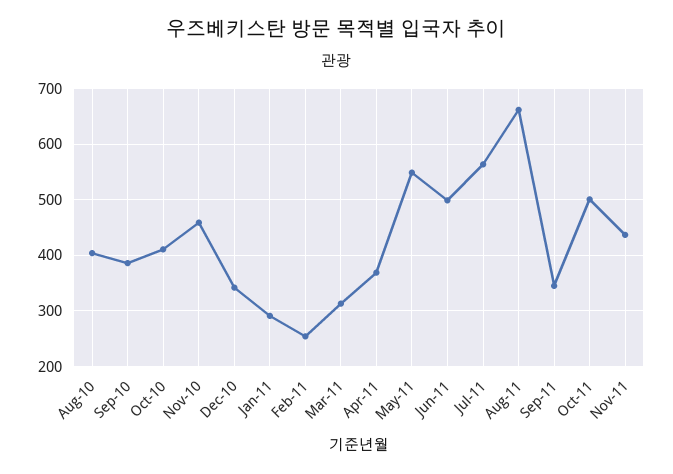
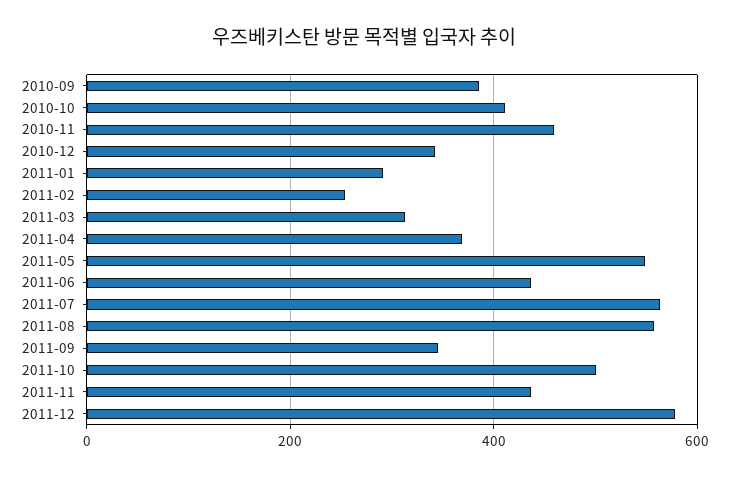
Aug-10: 400 -> none
Jun-11: 500 -> 440
Aug-11: 660 -> 560
2011-12: none -> 580

